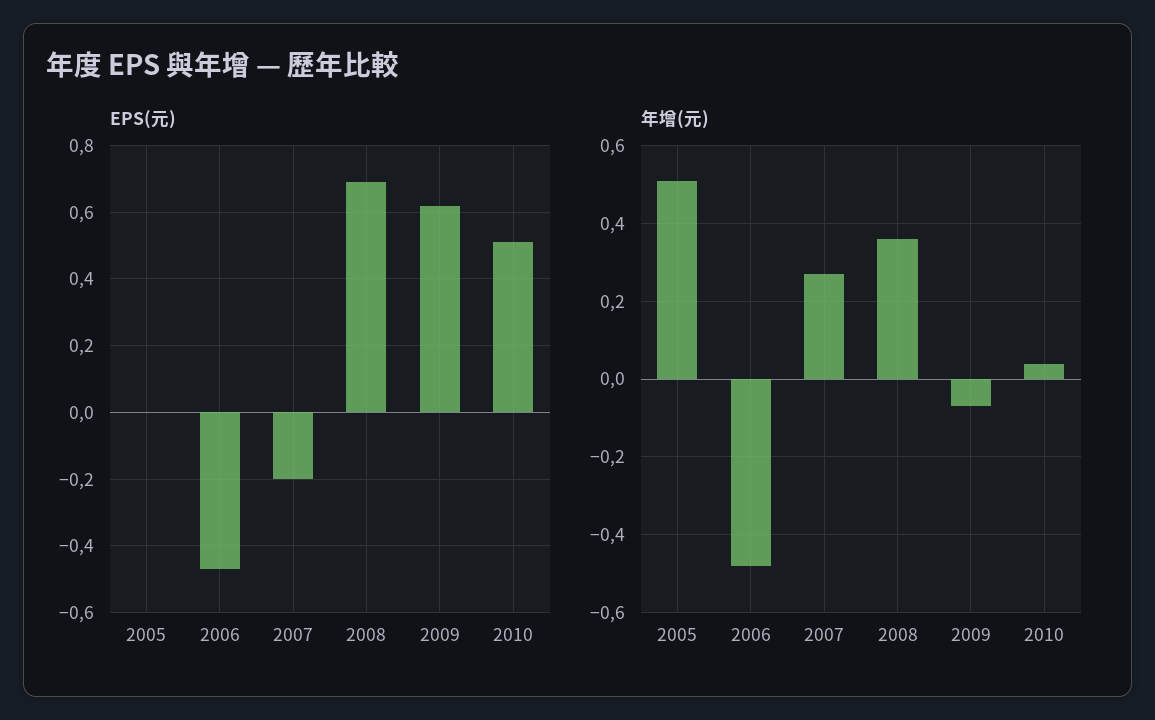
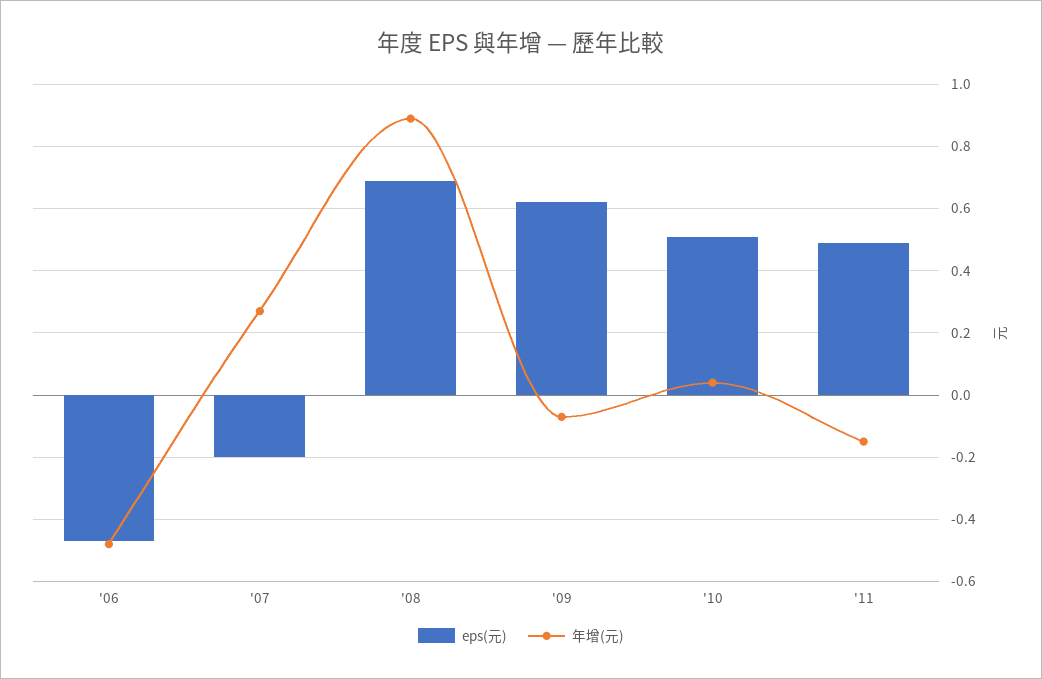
EPS(元), 2005: 0 -> none
年增(元), 2005: 0.5 -> none
年增(元), 2008: 0.35 -> 0.9
EPS(元), '11: none -> 0.5
年增(元), '11: none -> -0.15

